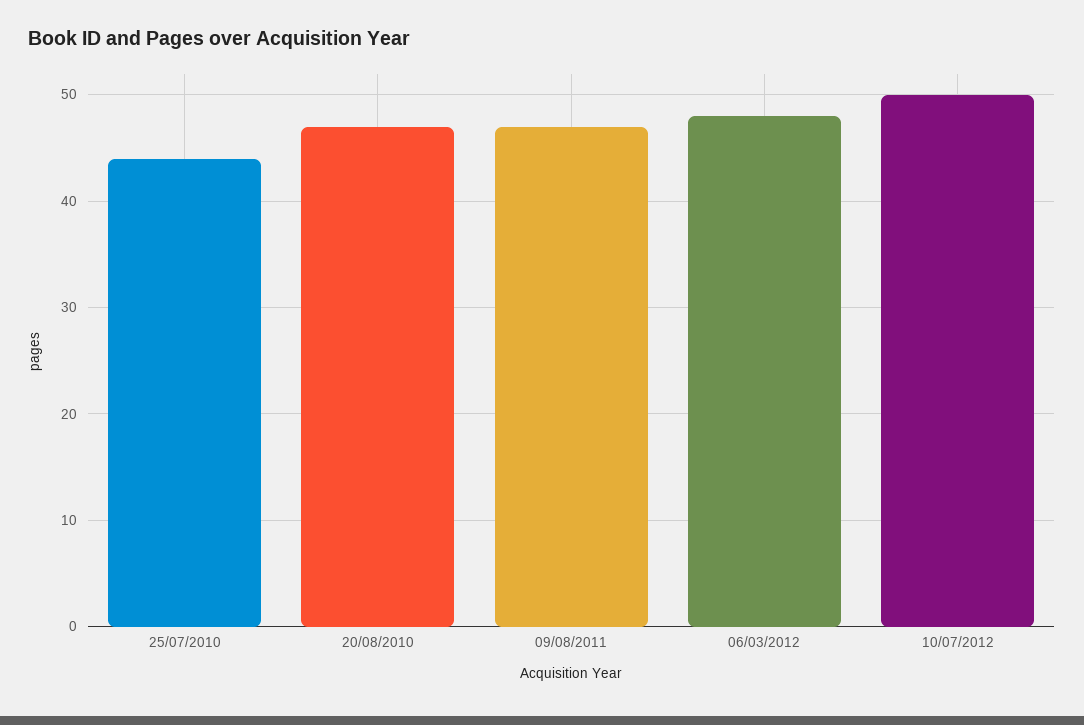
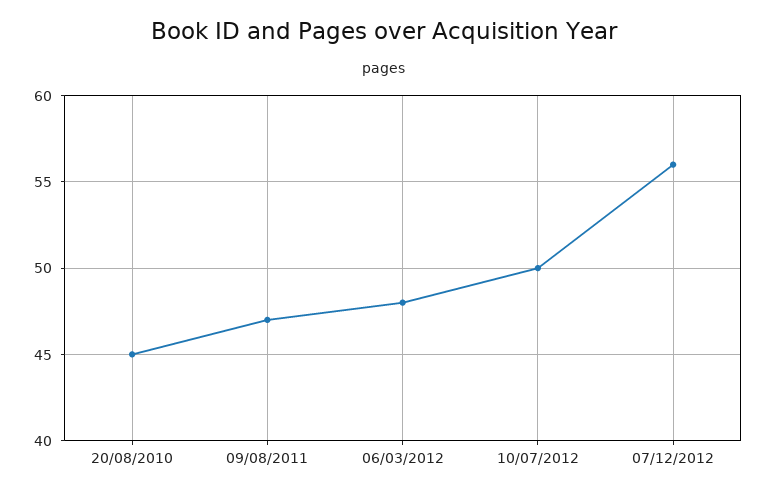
25/07/2010: 44 -> none
20/08/2010: 47 -> 45
07/12/2012: none -> 56

